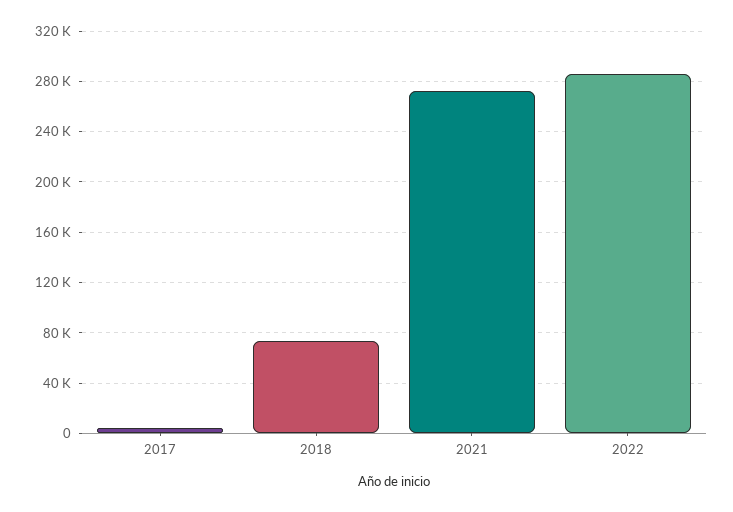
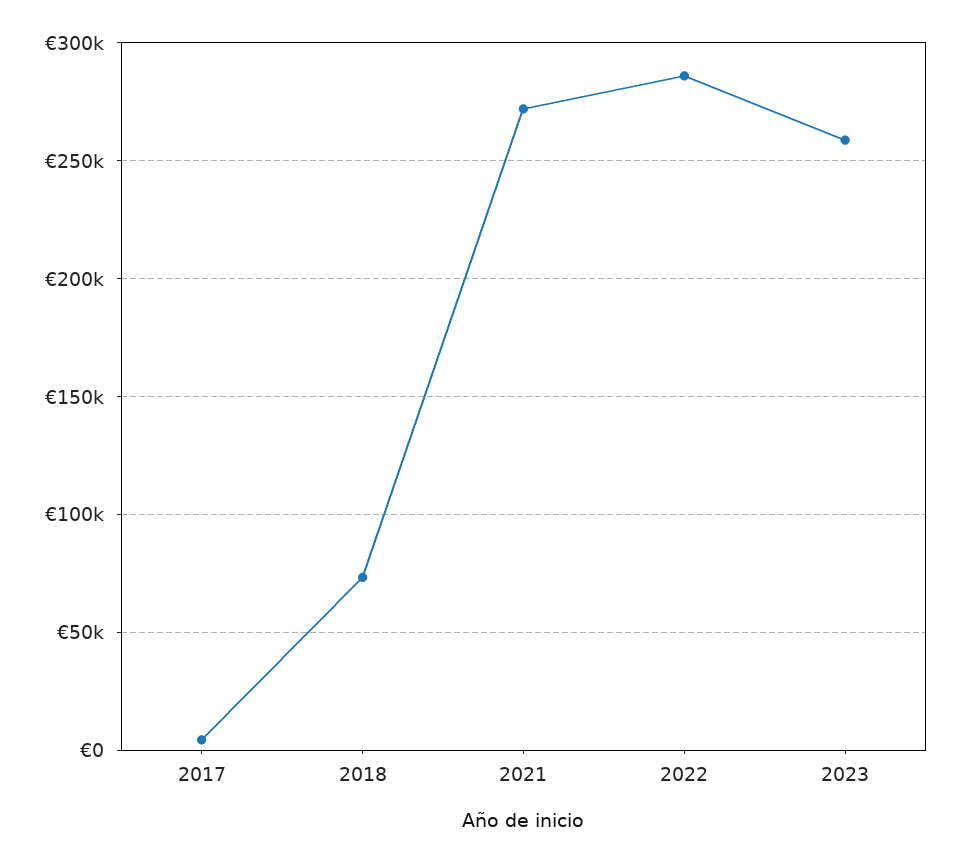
2023: none -> 260000

